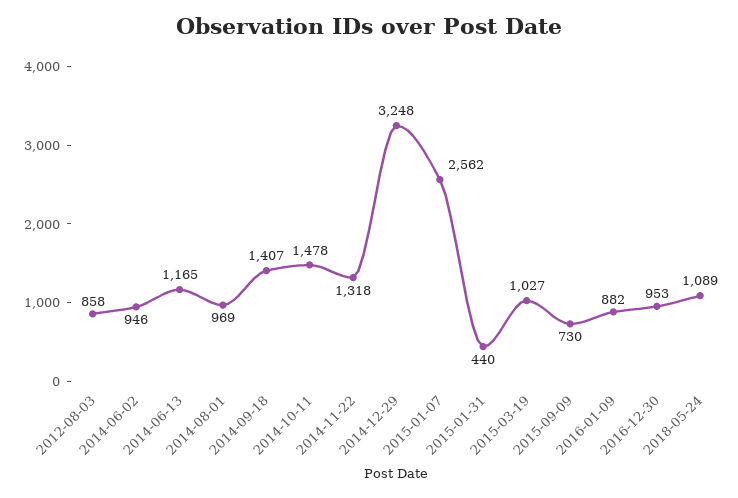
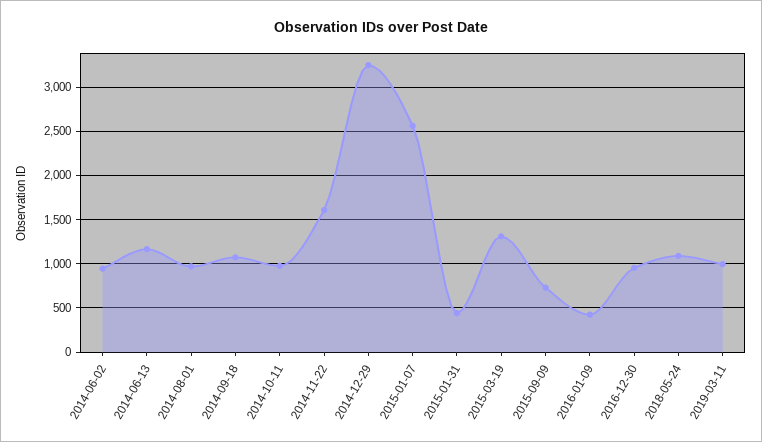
2012-08-03: 858 -> none
2014-09-18: 1407 -> 1100
2014-10-11: 1478 -> 1000
2014-11-22: 1318 -> 1600
2015-03-19: 1027 -> 1300
2016-01-09: 882 -> 400
2019-03-11: none -> 1000

